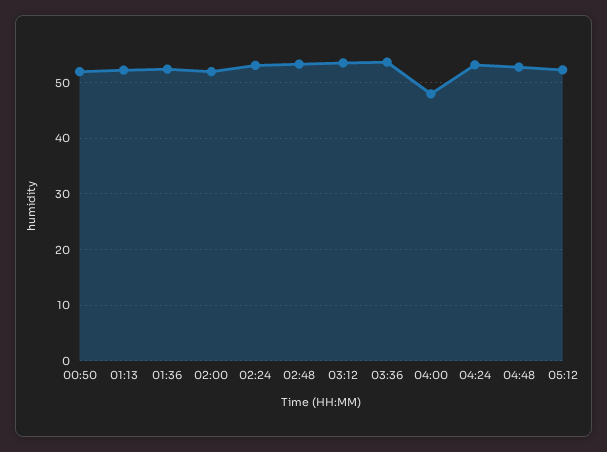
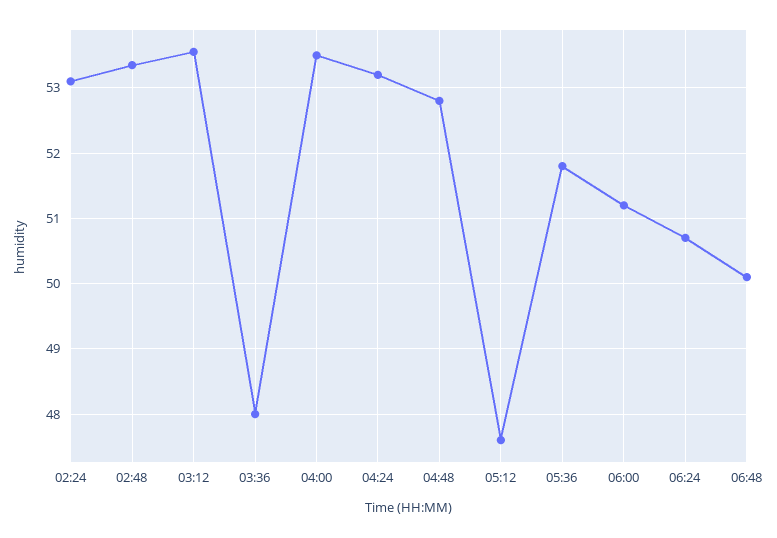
00:50: 52 -> none
01:13: 52 -> none
01:36: 52 -> none
02:00: 52 -> none
03:36: 54 -> 48
04:00: 48 -> 53.5
05:12: 52 -> 47.6
05:36: none -> 51.8
06:00: none -> 51.2
06:24: none -> 50.7
06:48: none -> 50.1

